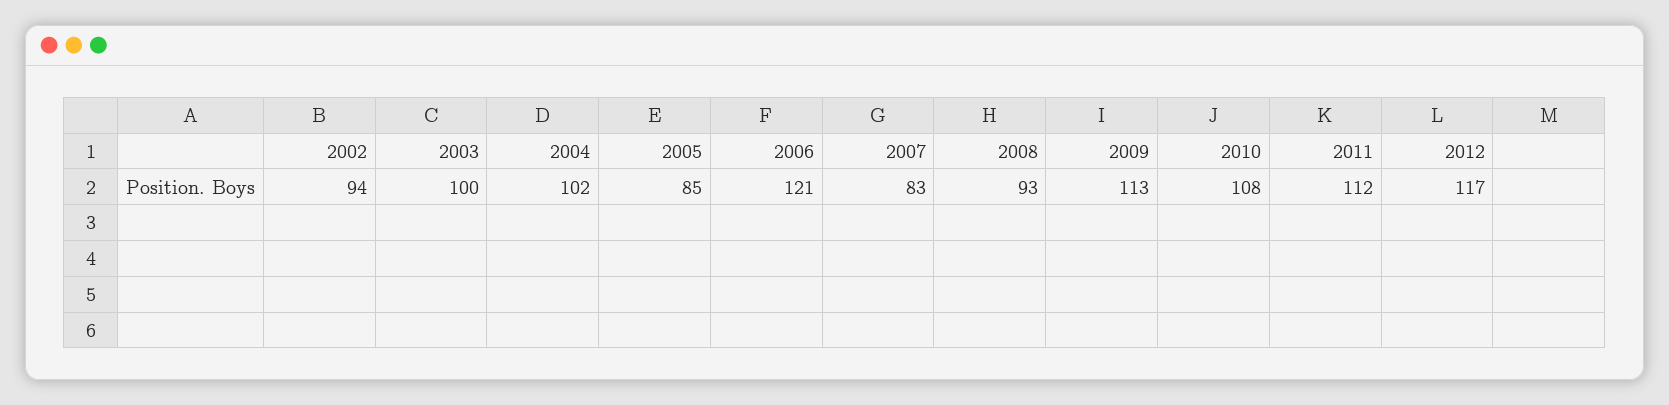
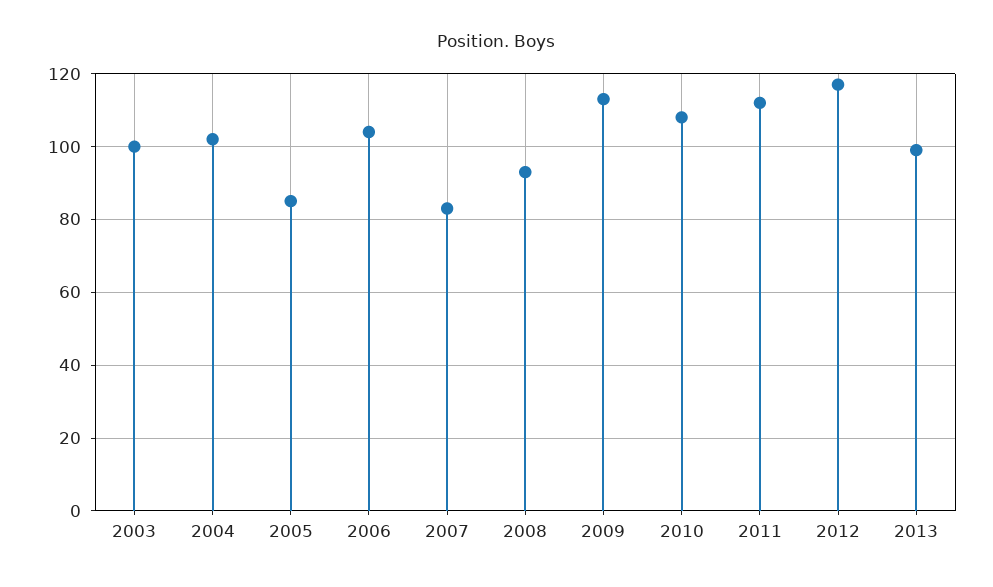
2002: 94 -> none
2006: 121 -> 105
2013: none -> 100

